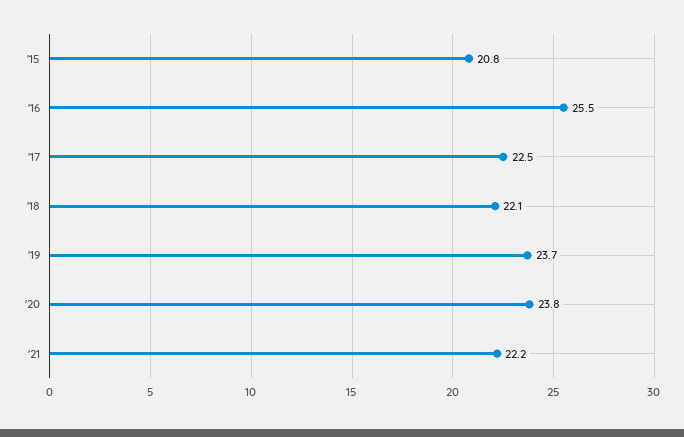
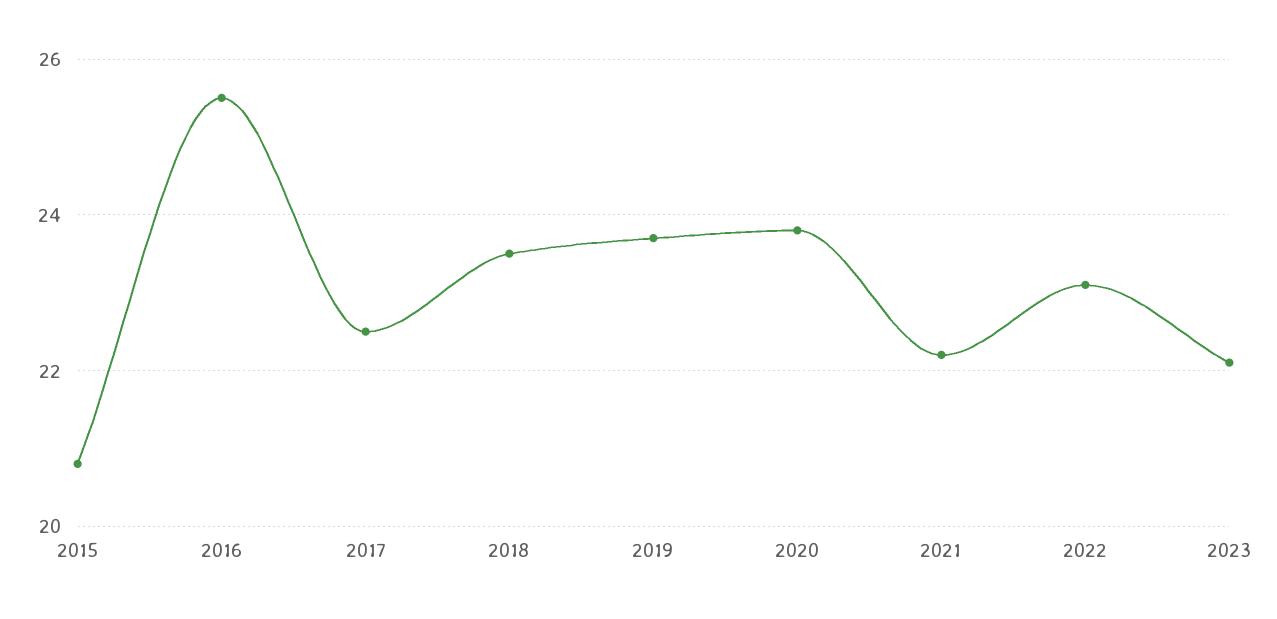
'18: 22.1 -> 23.5
2022: none -> 23
2023: none -> 22

